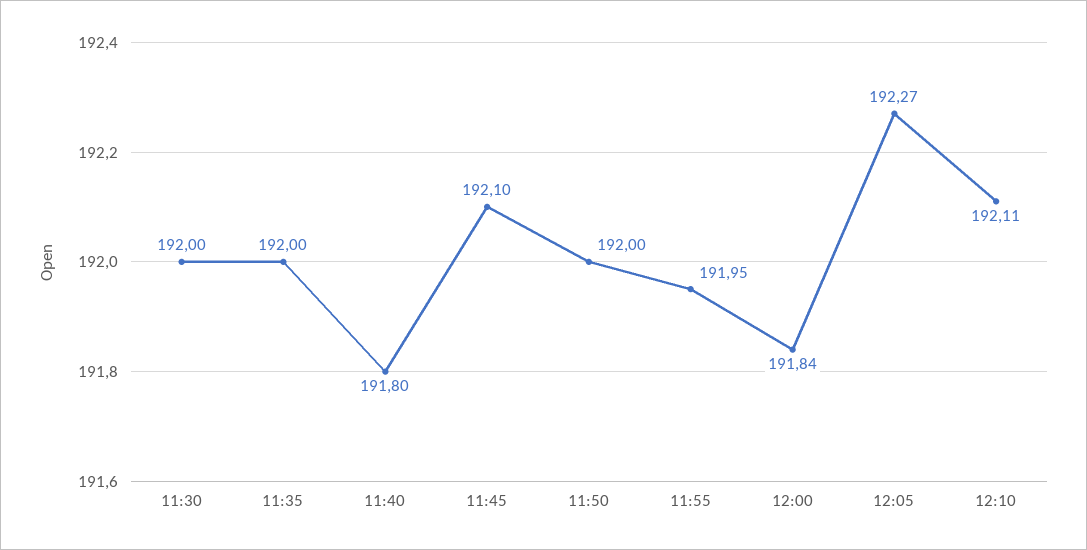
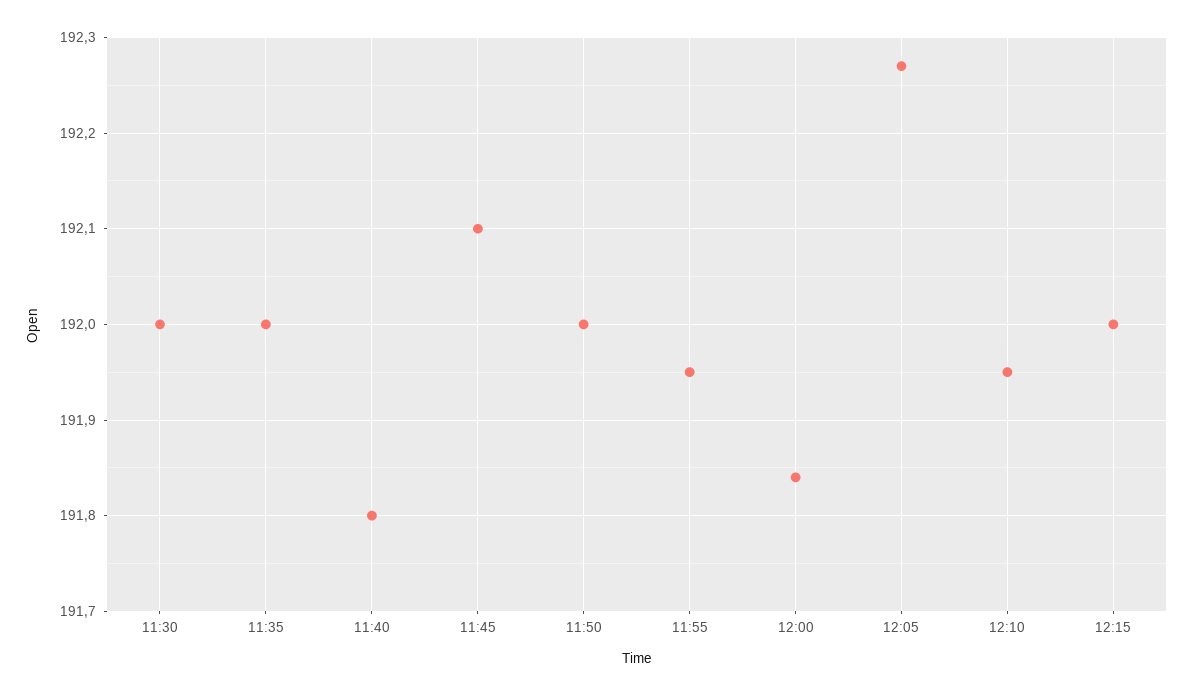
12:10: 192.11 -> 191.95
12:15: none -> 192

